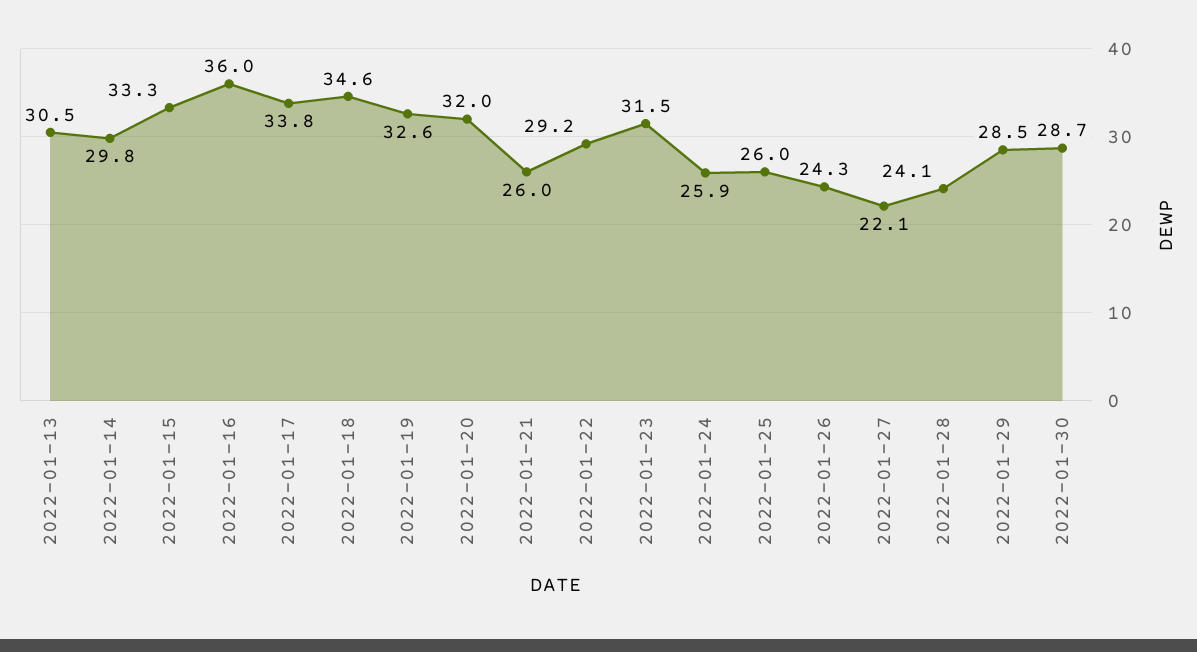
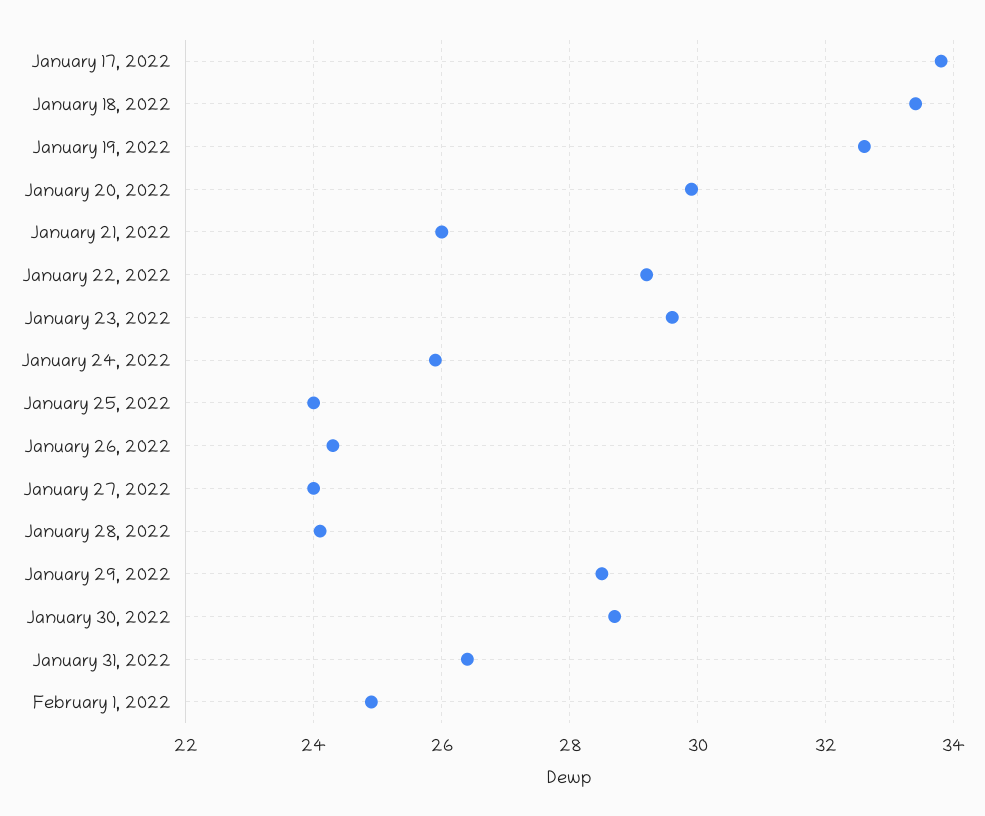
2022-01-13: 30.5 -> none
2022-01-14: 29.8 -> none
2022-01-15: 33.3 -> none
2022-01-16: 36 -> none
2022-01-18: 34.6 -> 33.5
2022-01-20: 32 -> 30
2022-01-23: 31.5 -> 29.5
2022-01-25: 26 -> 24
2022-01-27: 22.1 -> 24
January 31, 2022: none -> 26.5
February 1, 2022: none -> 25

